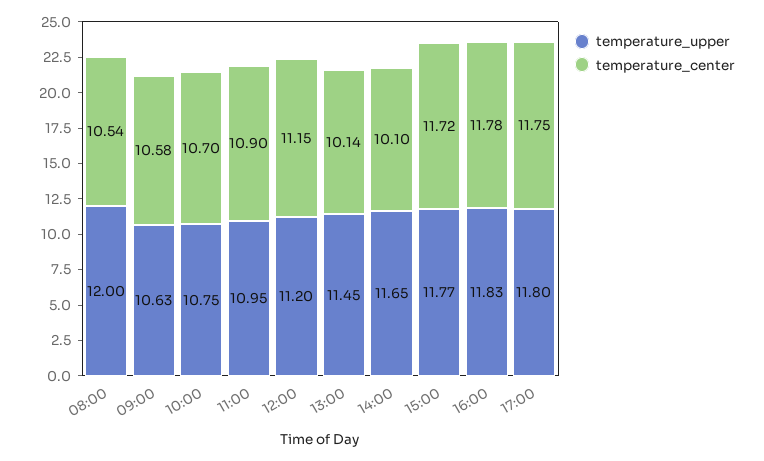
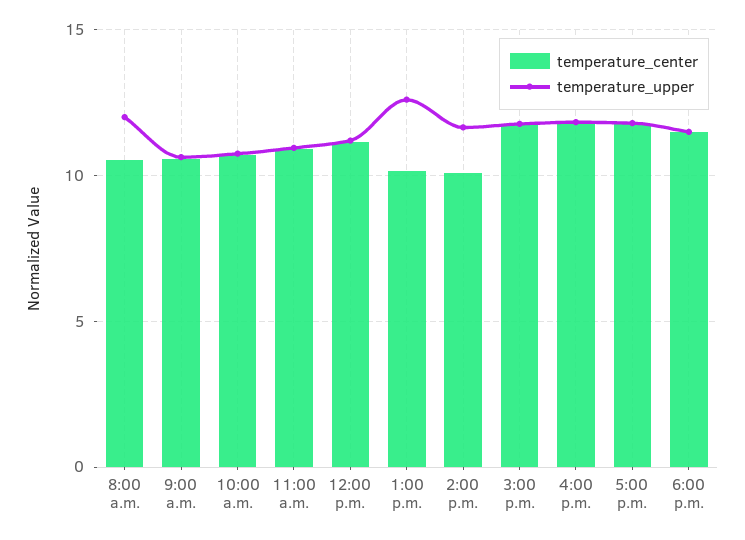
temperature_upper, 13:00: 11.45 -> 12.5
temperature_center, 6:00 p.m.: none -> 11.5
temperature_upper, 6:00 p.m.: none -> 11.5

